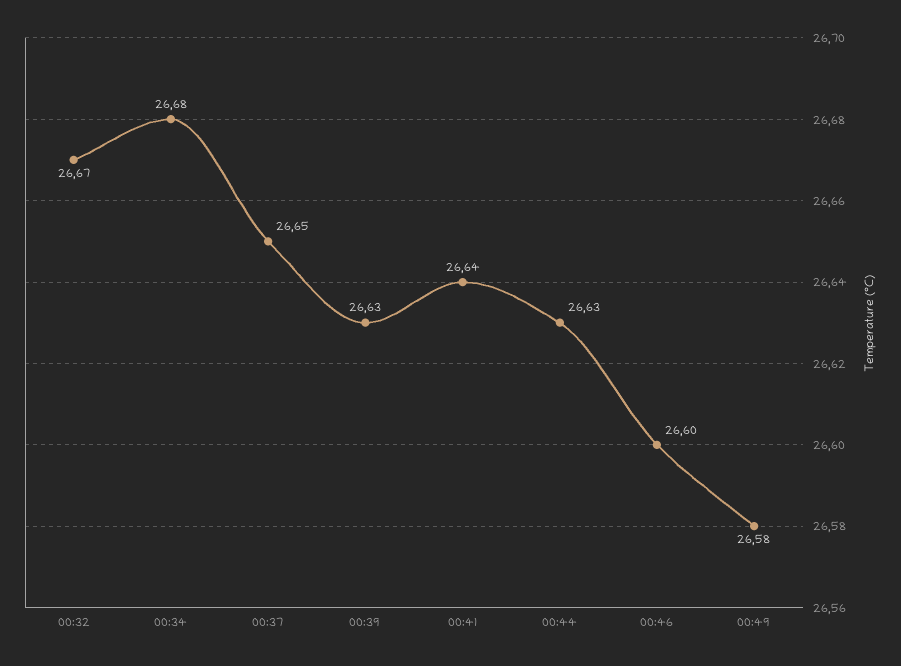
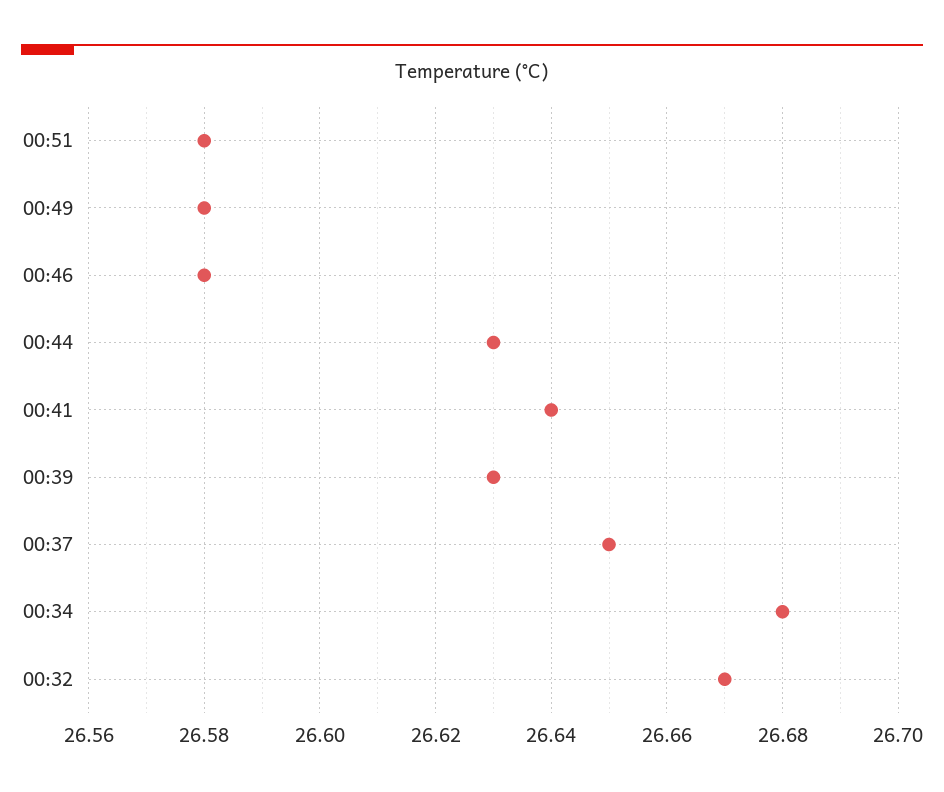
00:46: 26.6 -> 26.58
00:51: none -> 26.58

